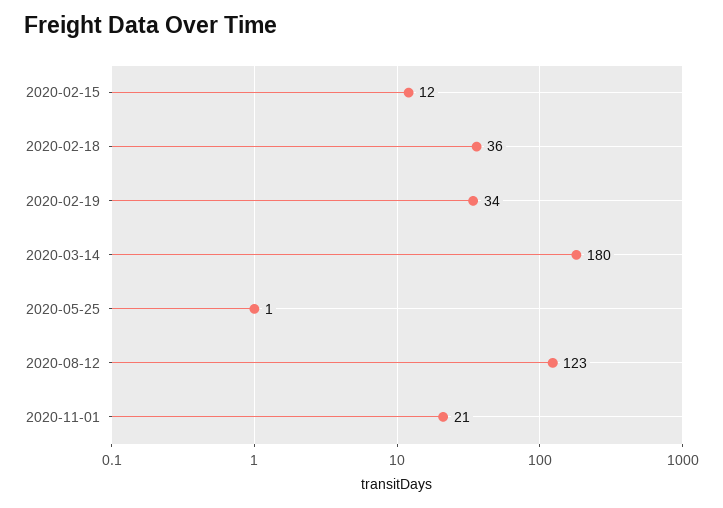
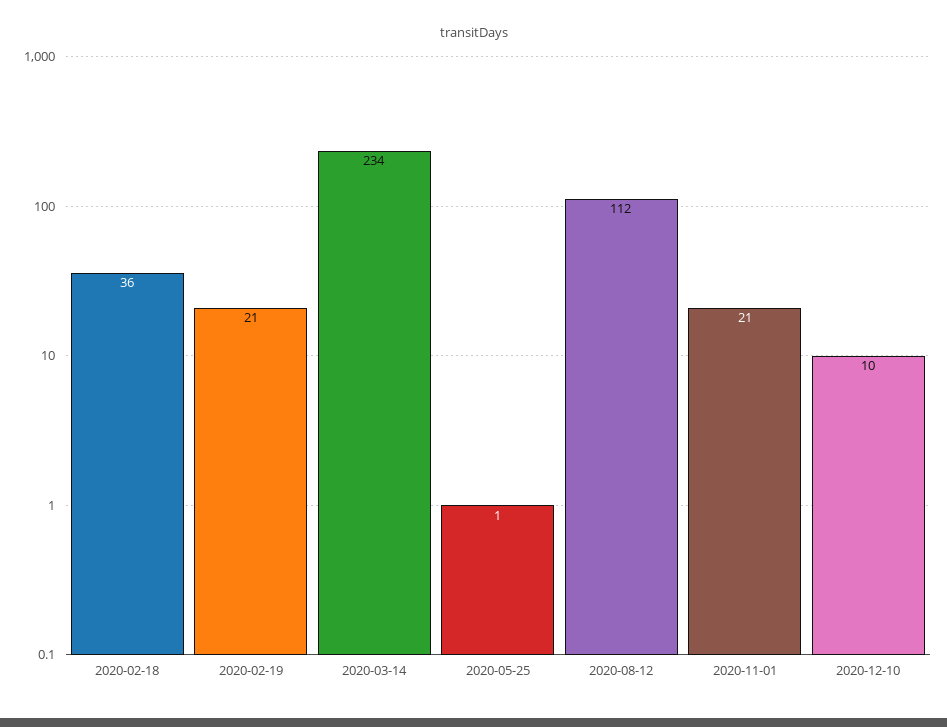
2020-02-15: 12 -> none
2020-02-19: 34 -> 21
2020-03-14: 180 -> 234
2020-08-12: 123 -> 112
2020-12-10: none -> 10

